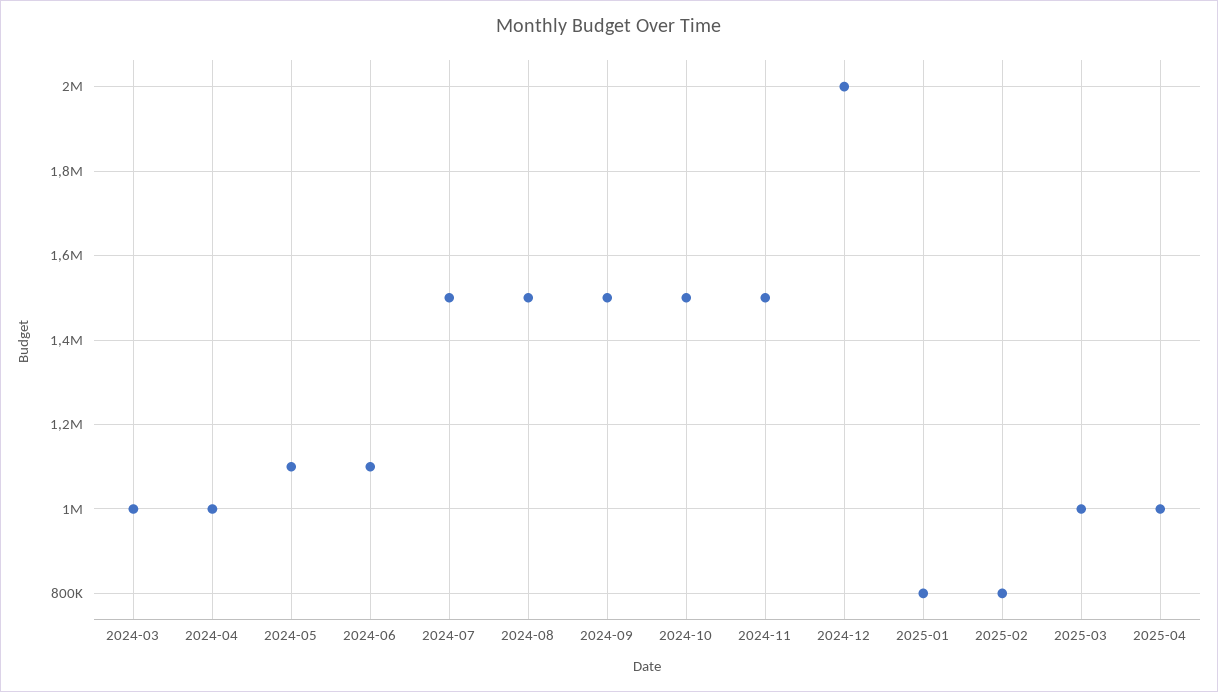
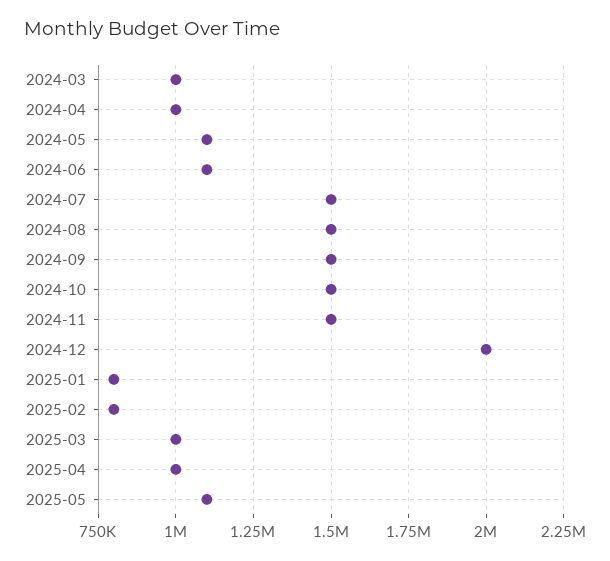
2025-05: none -> 1100000

